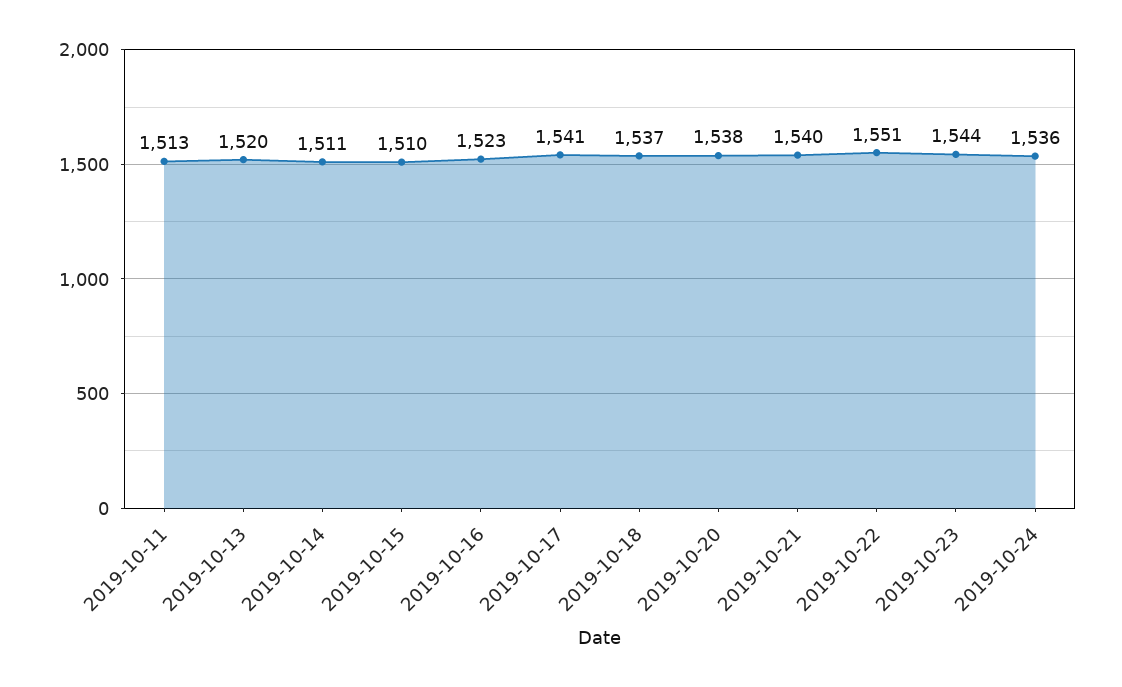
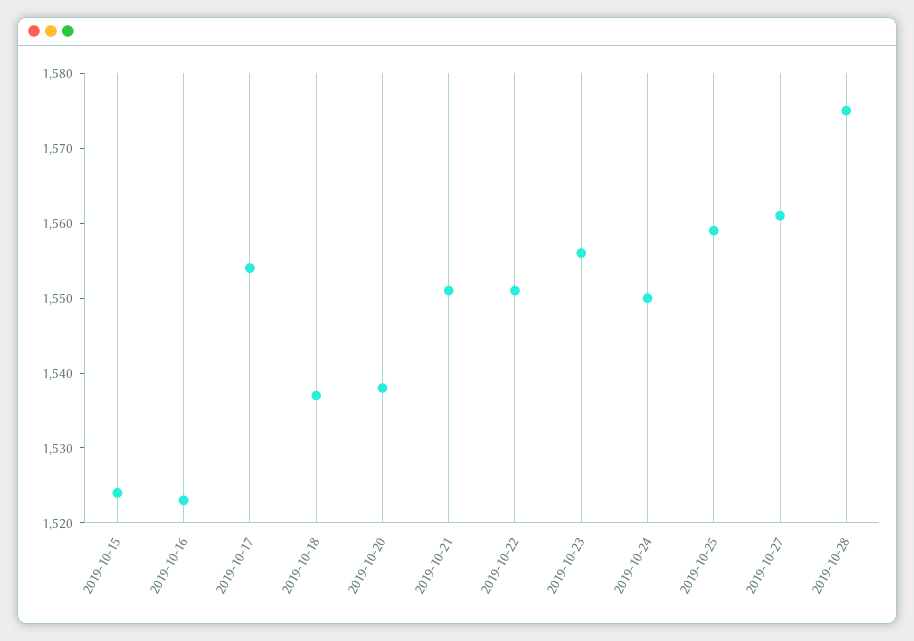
2019-10-11: 1513 -> none
2019-10-13: 1520 -> none
2019-10-14: 1511 -> none
2019-10-15: 1510 -> 1525
2019-10-17: 1541 -> 1555
2019-10-21: 1540 -> 1550
2019-10-23: 1544 -> 1555
2019-10-24: 1536 -> 1550
2019-10-25: none -> 1560
2019-10-27: none -> 1560
2019-10-28: none -> 1575

